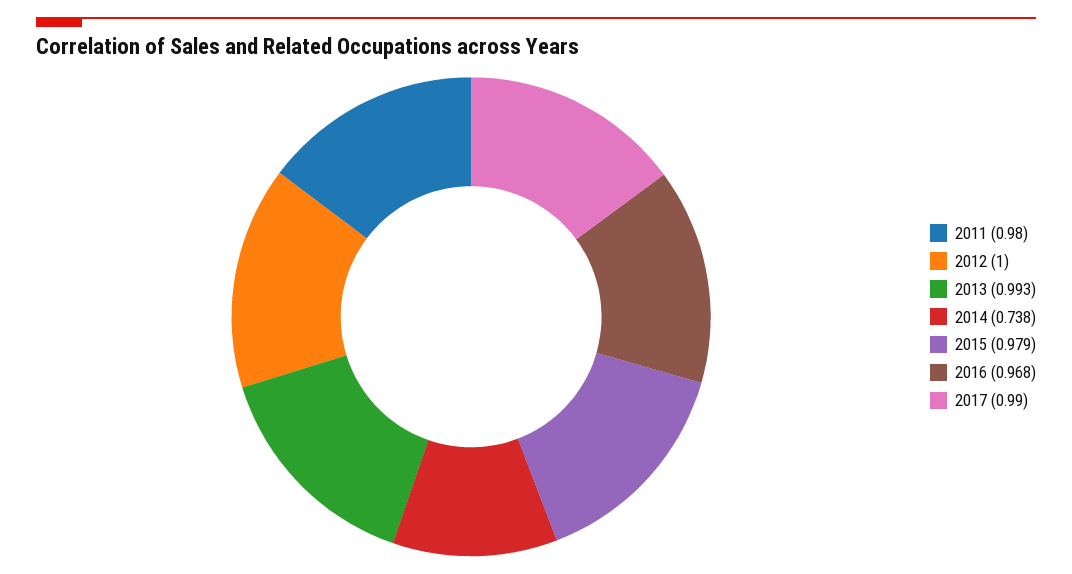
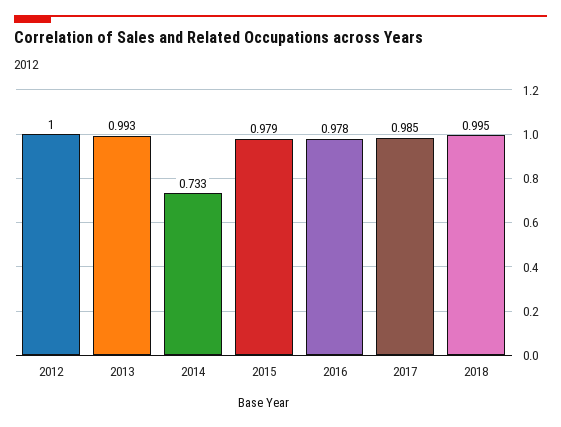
2011: 0.98 -> none
2014: 0.738 -> 0.733
2016: 0.968 -> 0.978
2017: 0.99 -> 0.985
2018: none -> 0.995

